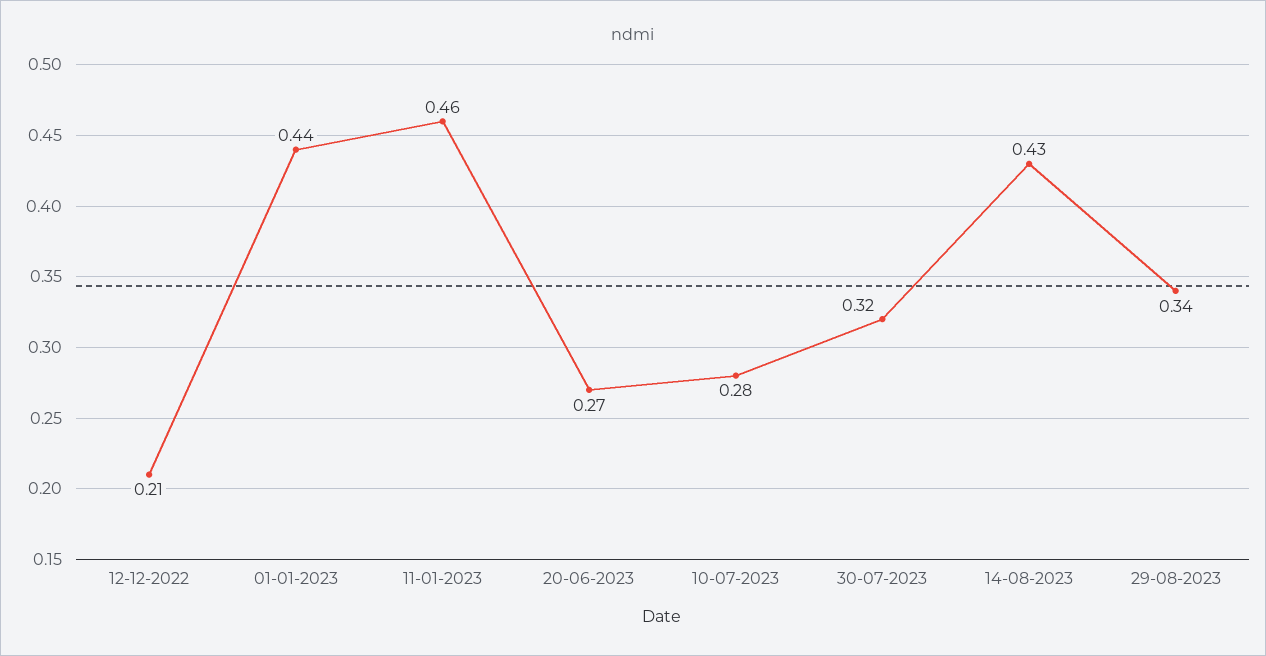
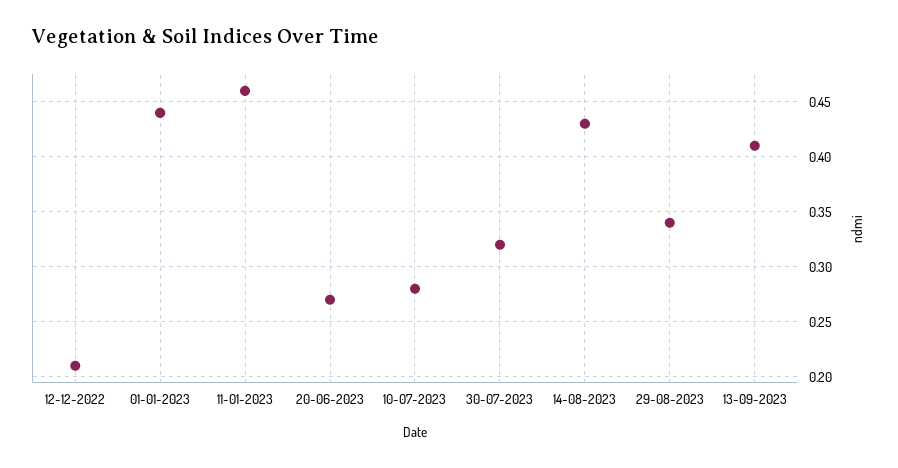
13-09-2023: none -> 0.41

